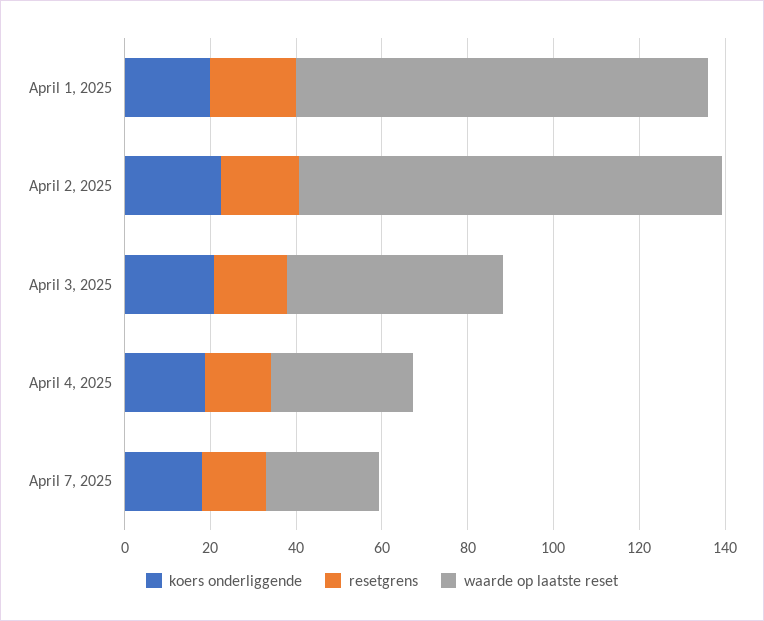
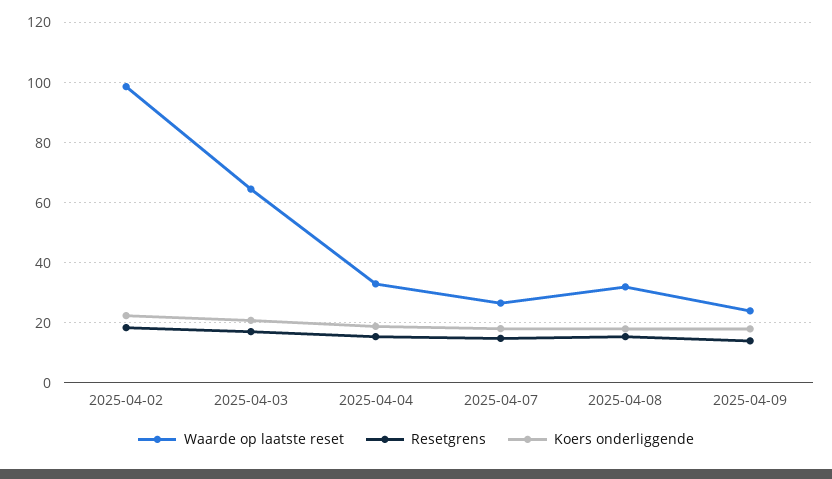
koers onderliggende, April 1, 2025: 20 -> none
resetgrens, April 1, 2025: 20 -> none
waarde op laatste reset, April 1, 2025: 95 -> none
waarde op laatste reset, April 3, 2025: 50 -> 64
waarde op laatste reset, 2025-04-08: none -> 32
resetgrens, 2025-04-08: none -> 16
koers onderliggende, 2025-04-08: none -> 18
waarde op laatste reset, 2025-04-09: none -> 24
resetgrens, 2025-04-09: none -> 14
koers onderliggende, 2025-04-09: none -> 18

